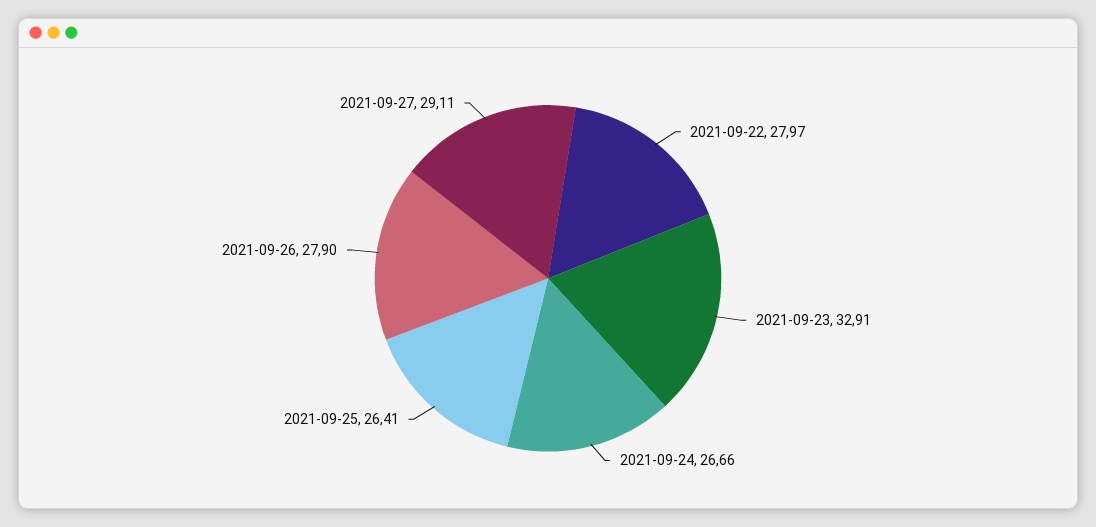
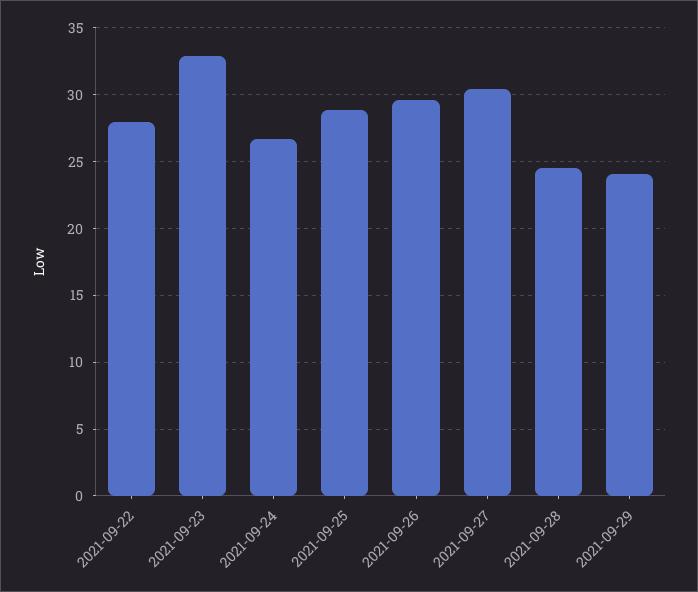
2021-09-25: 26.41 -> 29
2021-09-26: 27.9 -> 29.5
2021-09-27: 29.11 -> 30.5
2021-09-28: none -> 24.5
2021-09-29: none -> 24

